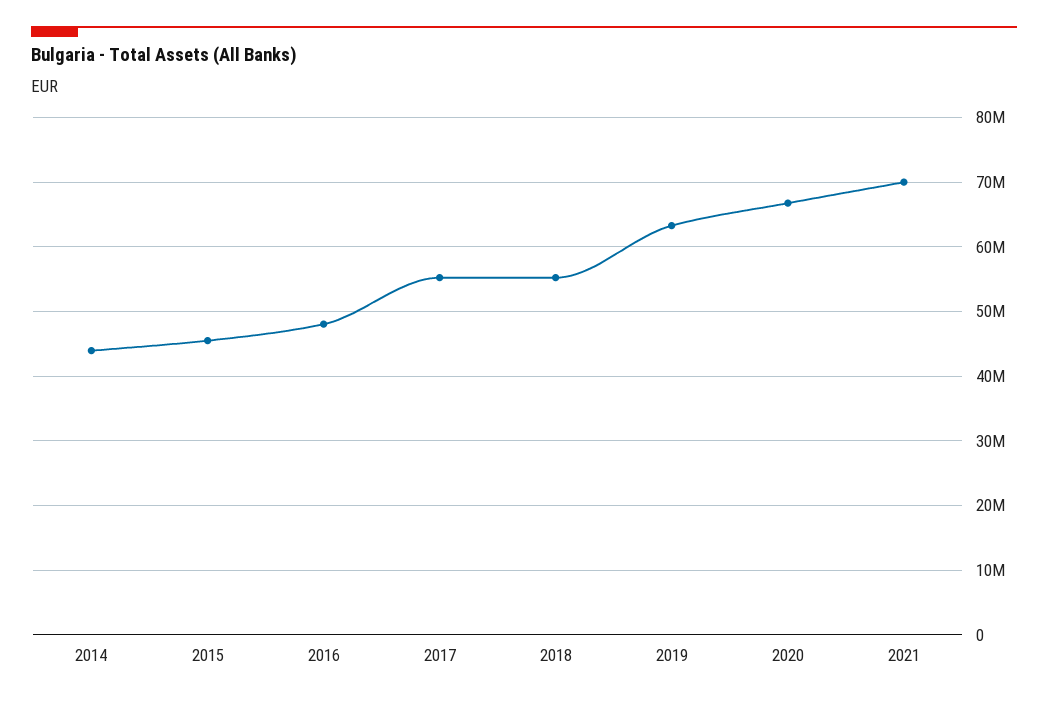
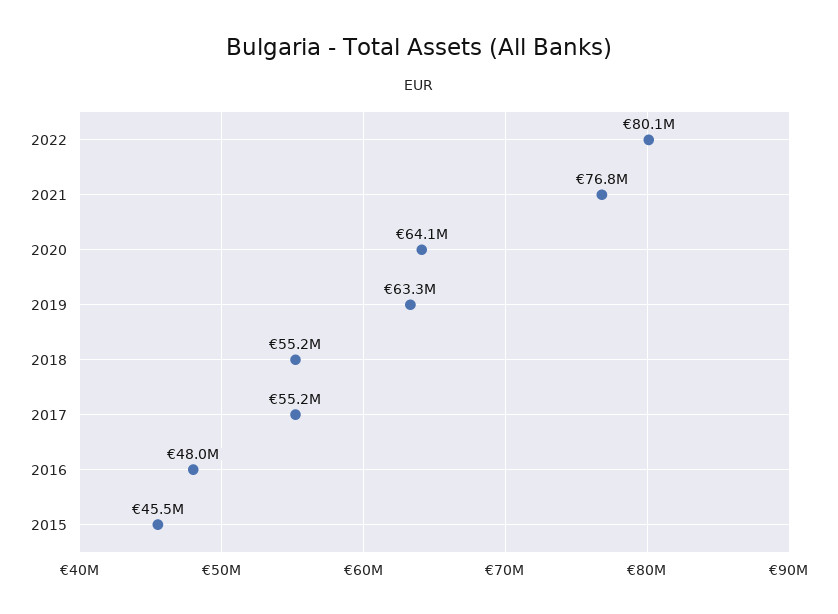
2014: 44000000 -> none
2020: 67000000 -> 64100000
2021: 70000000 -> 76800000
2022: none -> 80100000

